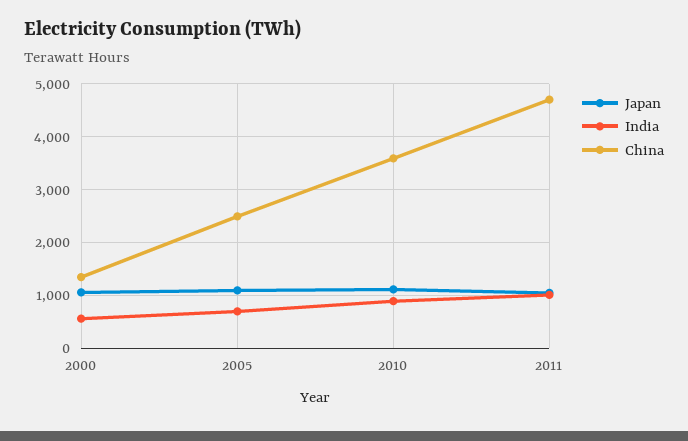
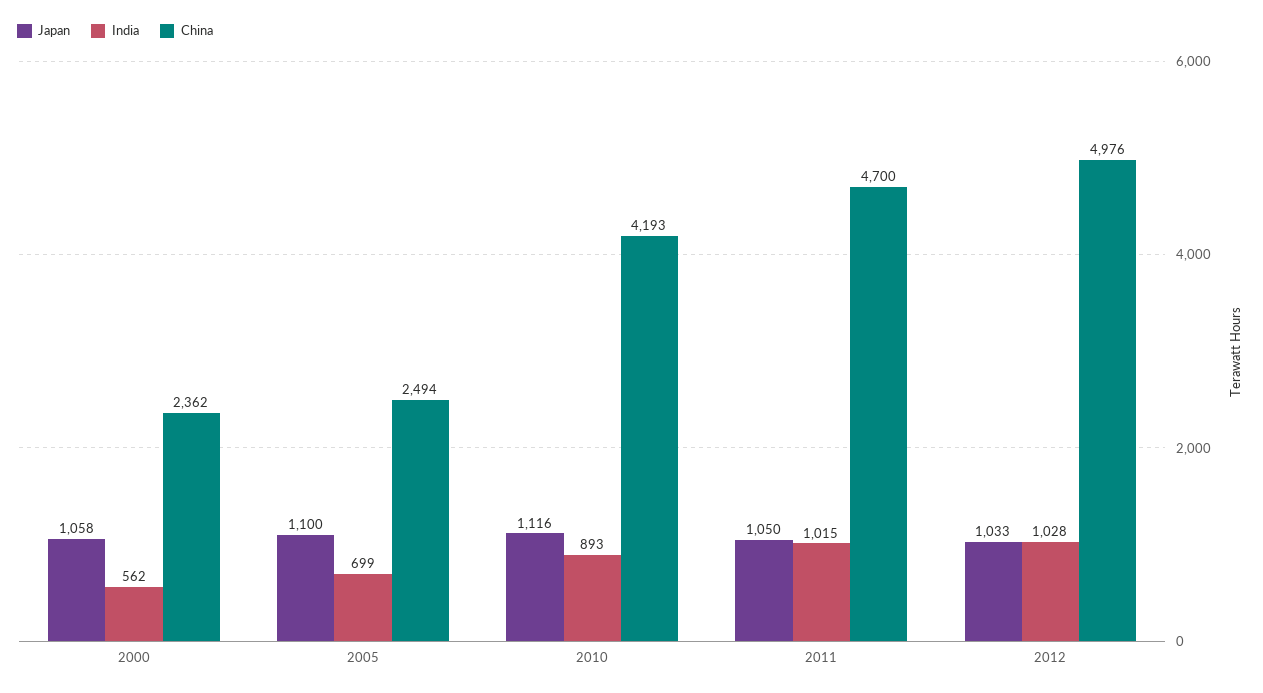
China, 2000: 1400 -> 2362
China, 2010: 3600 -> 4193
Japan, 2012: none -> 1033
India, 2012: none -> 1028
China, 2012: none -> 4976

